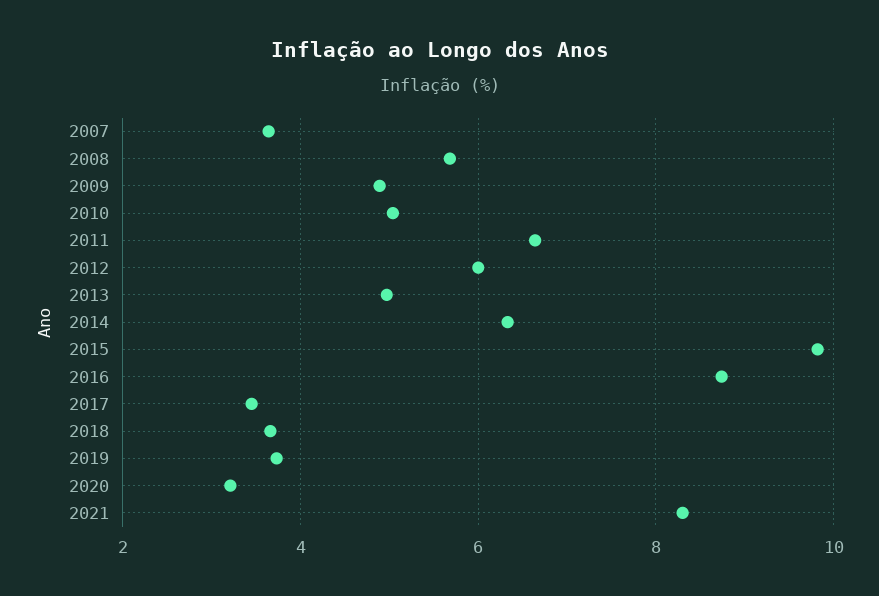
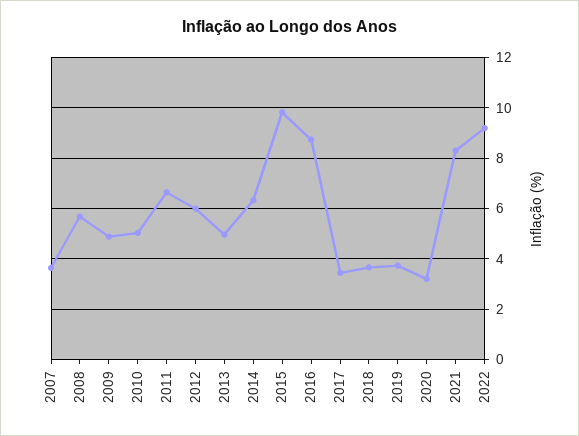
2022: none -> 9.25

